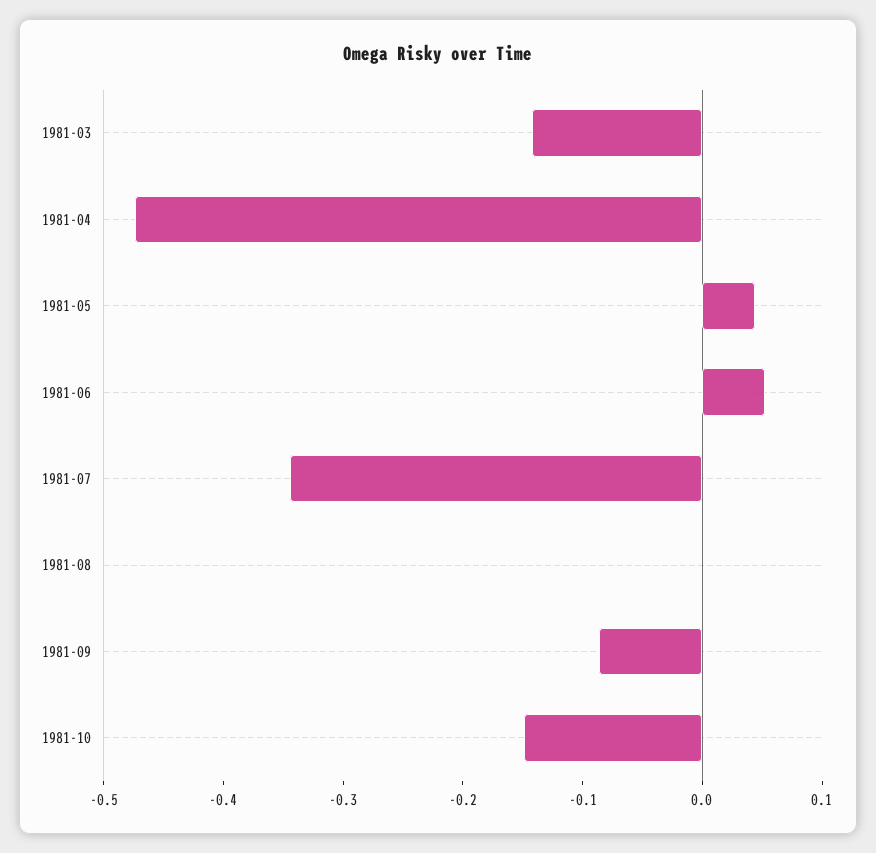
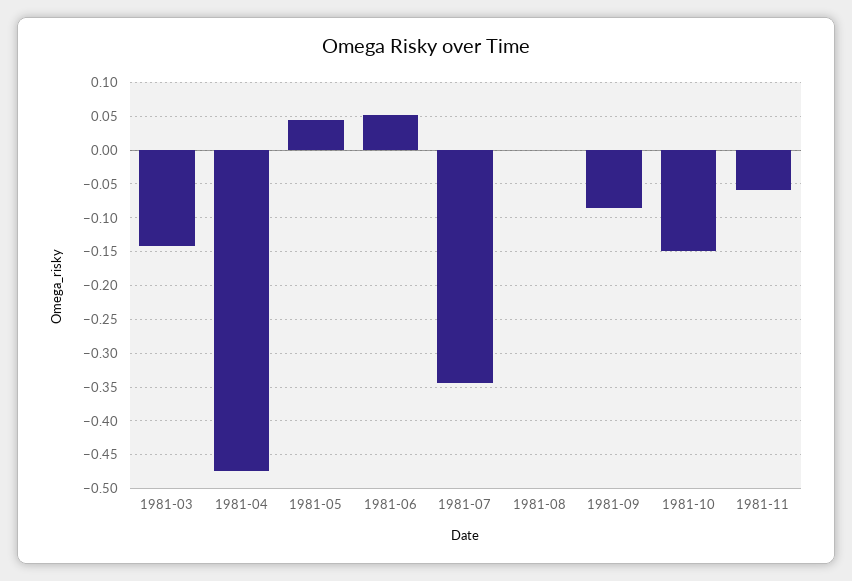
1981-11: none -> -0.06

